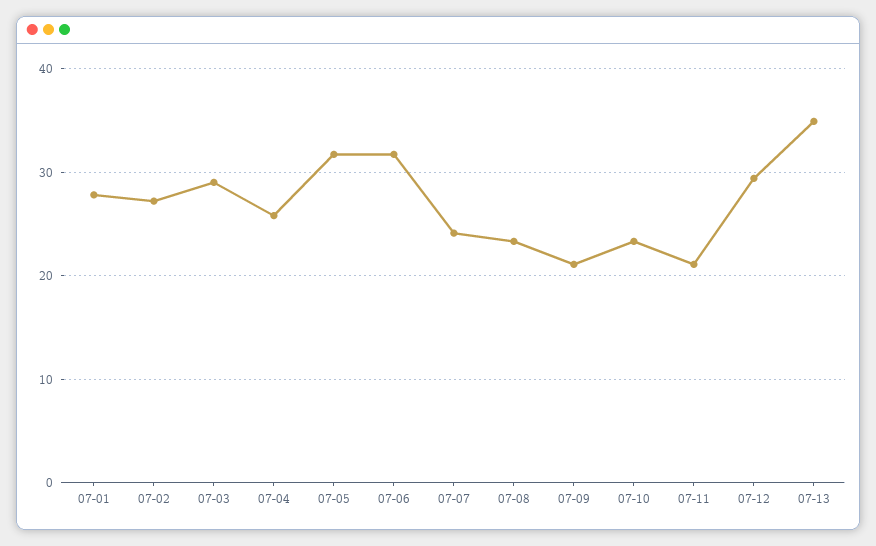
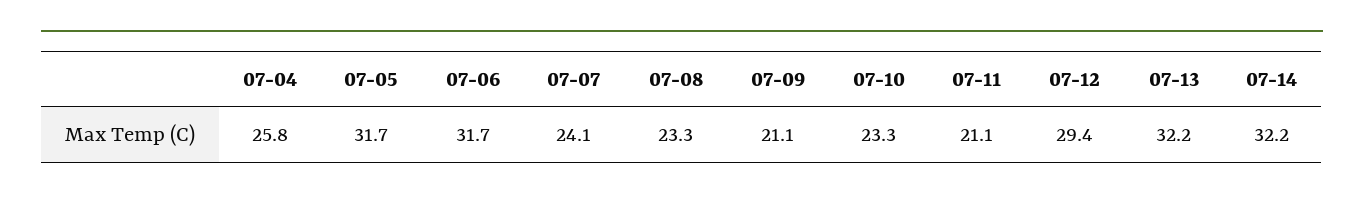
07-01: 28 -> none
07-02: 27 -> none
07-03: 29 -> none
07-13: 35 -> 32.2
07-14: none -> 32.2

